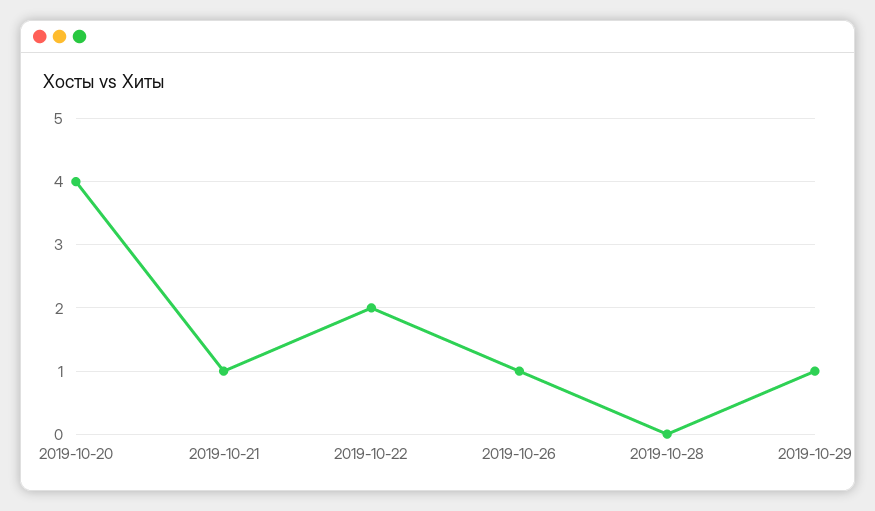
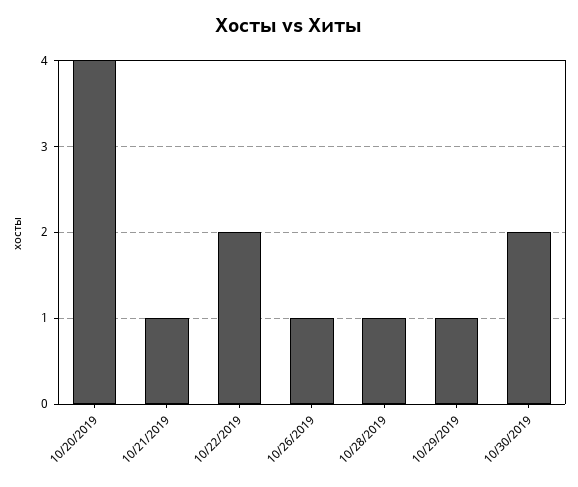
2019-10-28: 0 -> 1
10/30/2019: none -> 2

